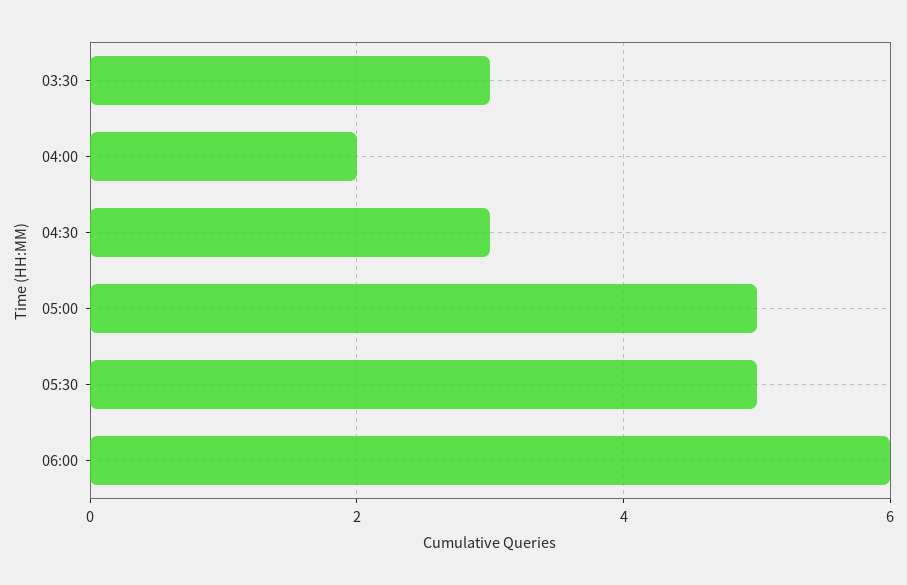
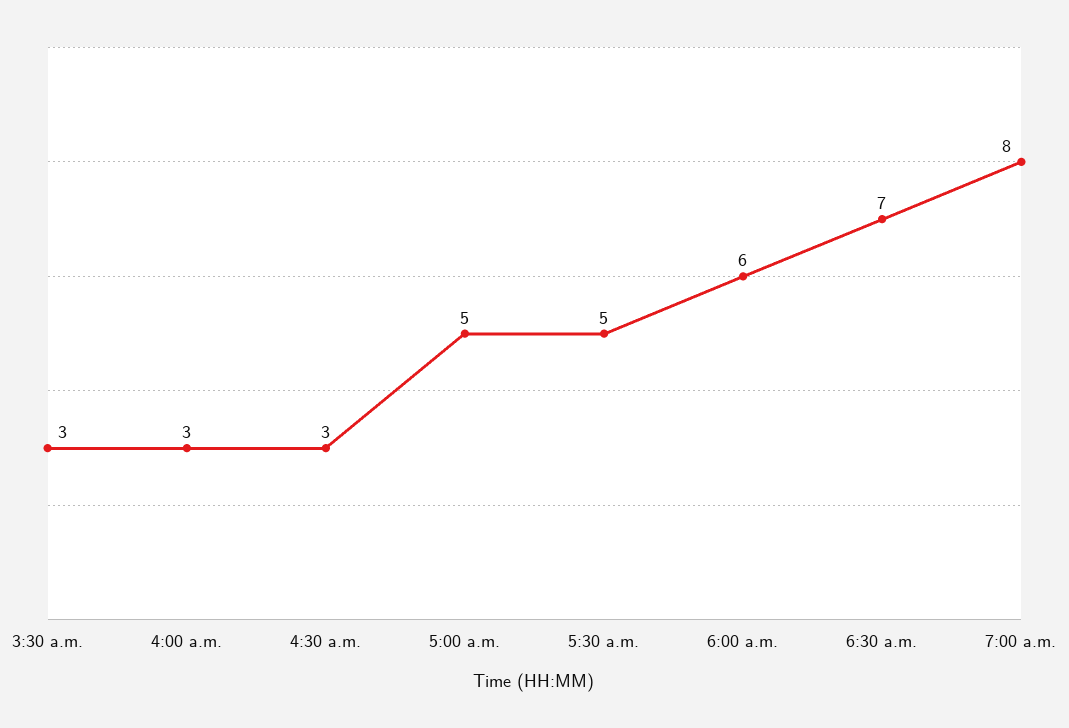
04:00: 2 -> 3
6:30 a.m.: none -> 7
7:00 a.m.: none -> 8

